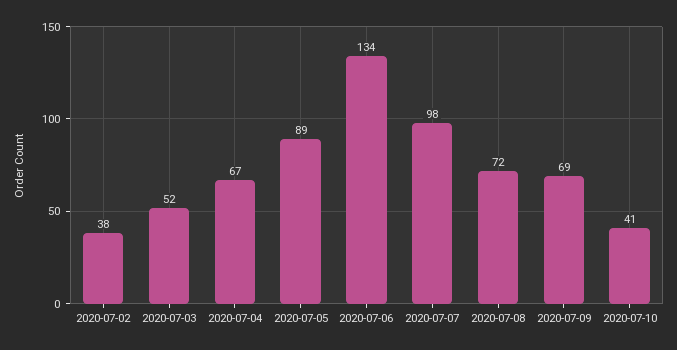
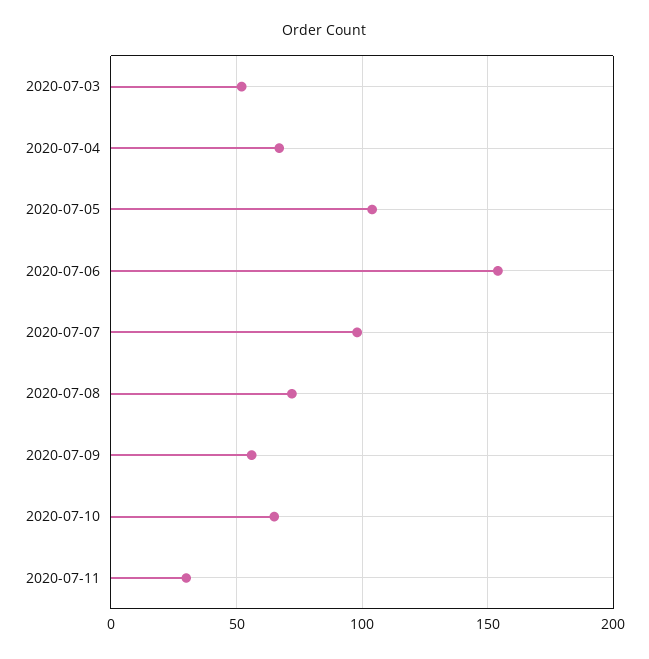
2020-07-02: 38 -> none
2020-07-05: 89 -> 105
2020-07-06: 134 -> 155
2020-07-09: 69 -> 55
2020-07-10: 41 -> 65
2020-07-11: none -> 30

